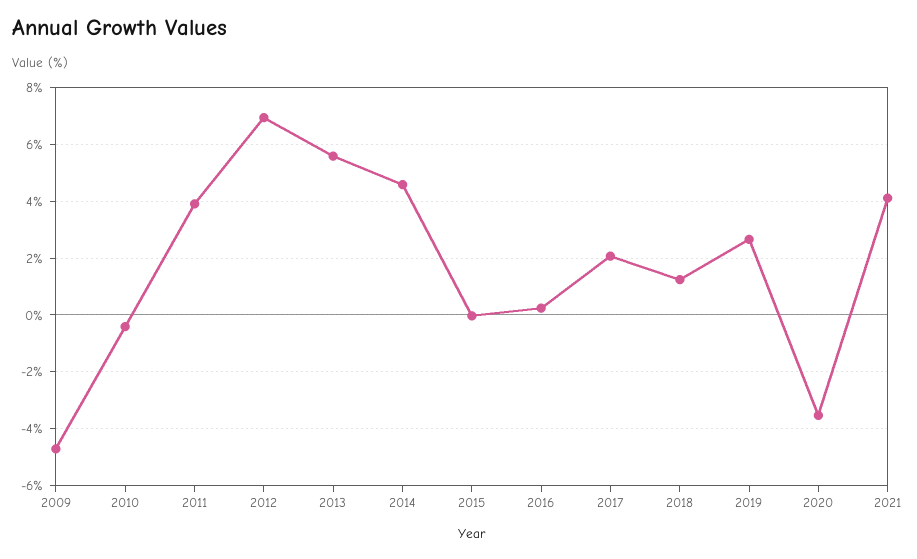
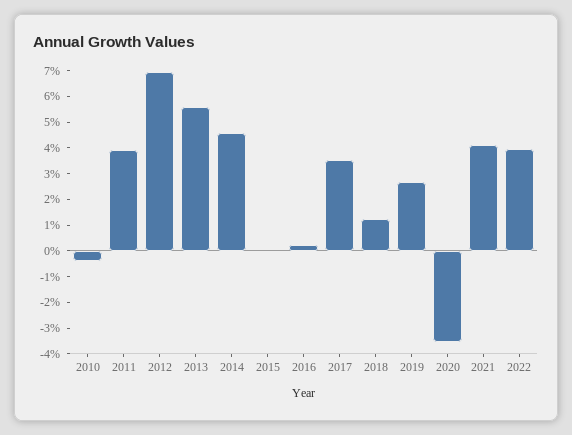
2009: -4.75 -> none
2017: 2 -> 3.5
2022: none -> 4

